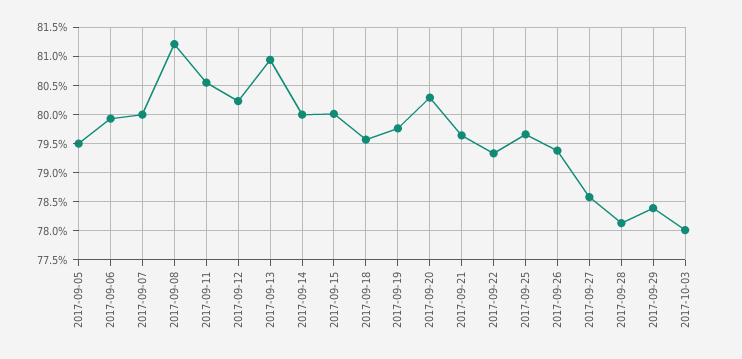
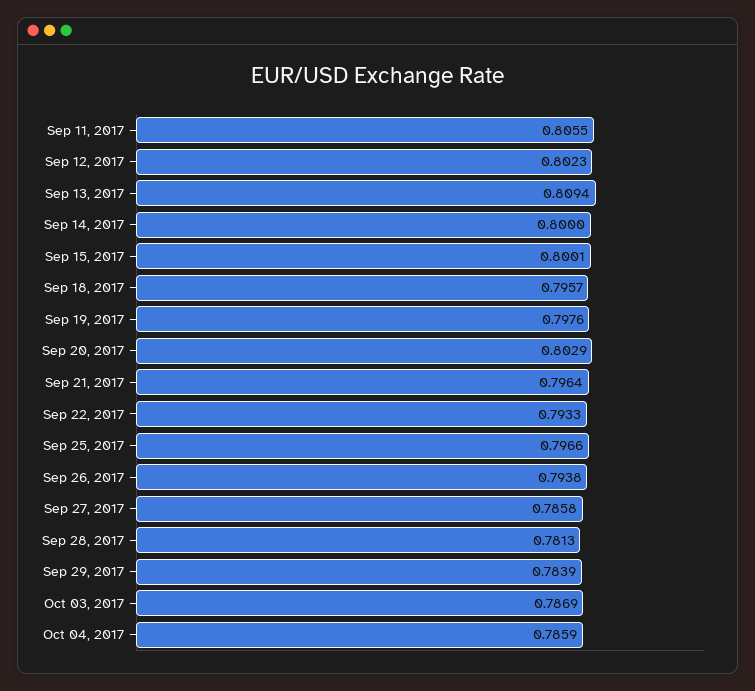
2017-09-05: 0.795 -> none
2017-09-06: 0.8 -> none
2017-09-07: 0.8 -> none
2017-09-08: 0.8125 -> none
2017-10-03: 0.78 -> 0.7869
Oct 04, 2017: none -> 0.7859

